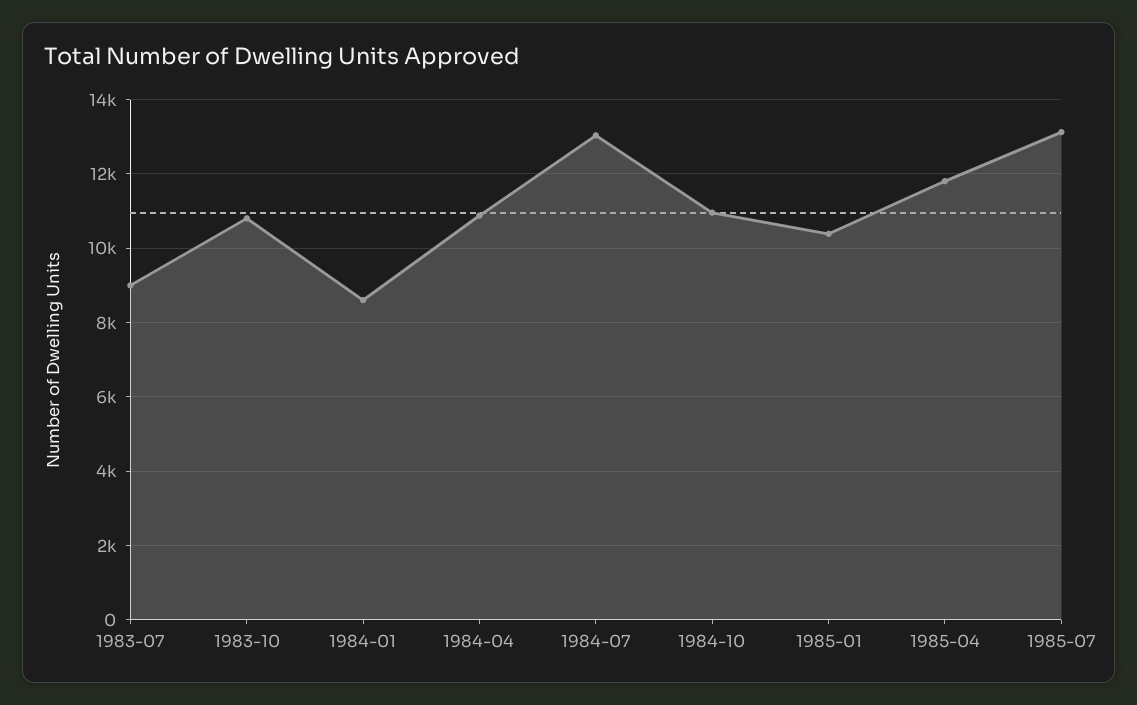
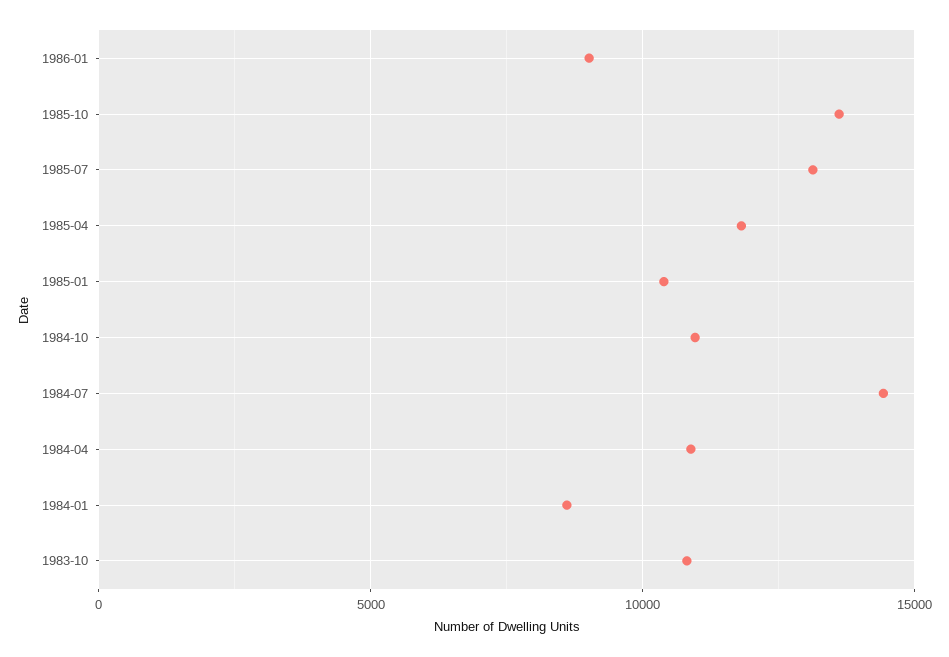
1983-07: 9000 -> none
1984-07: 13000 -> 14500
1986-01: none -> 9000
1985-10: none -> 13500

